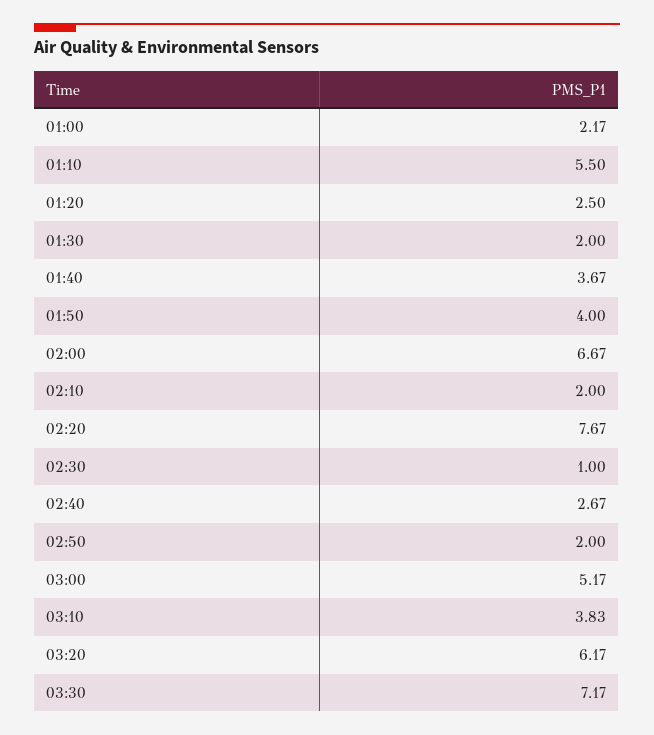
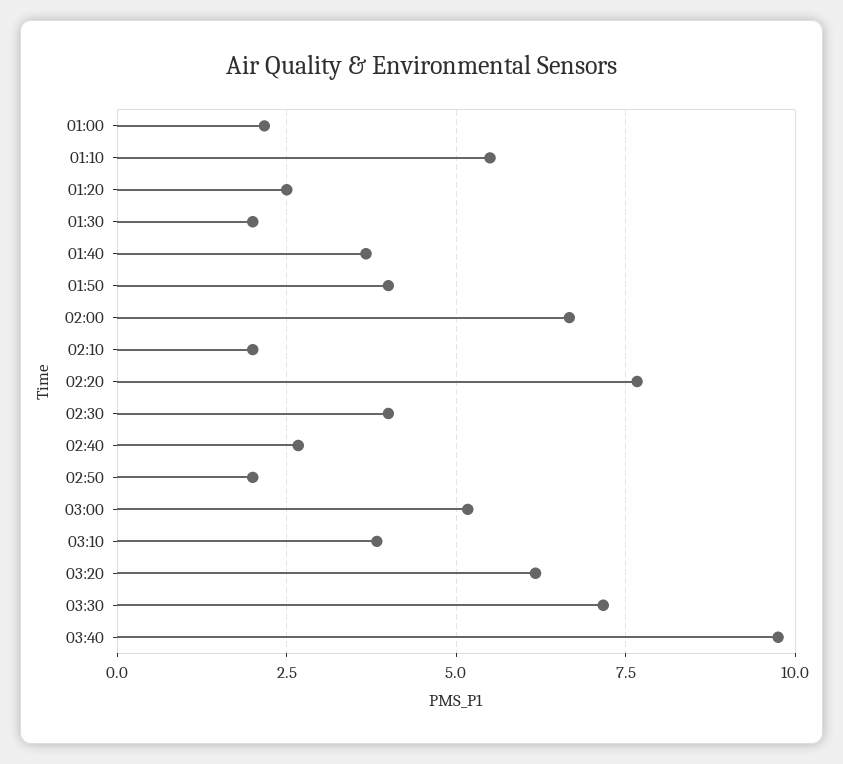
02:30: 1 -> 4
03:40: none -> 9.75

